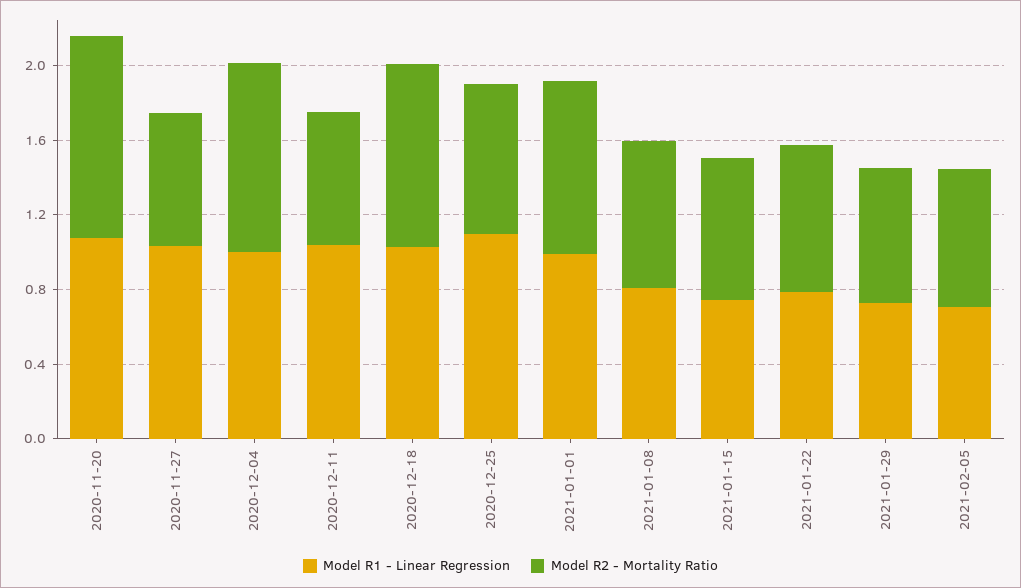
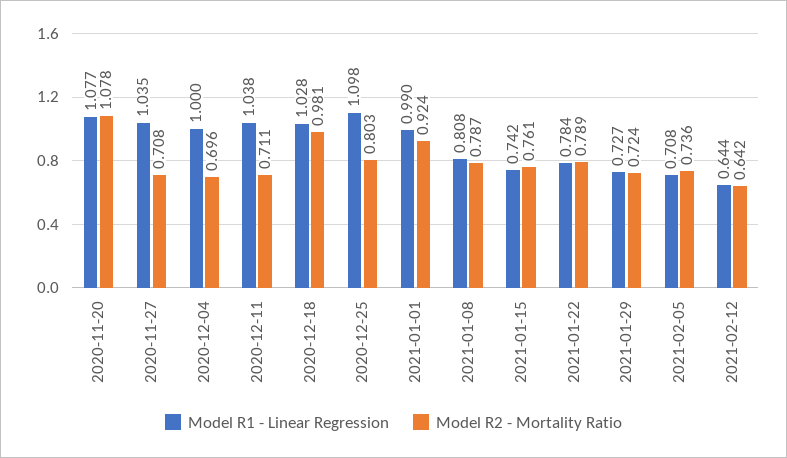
Model R2 - Mortality Ratio, 2020-12-04: 1 -> 0.696
Model R1 - Linear Regression, 2021-02-12: none -> 0.644
Model R2 - Mortality Ratio, 2021-02-12: none -> 0.642

